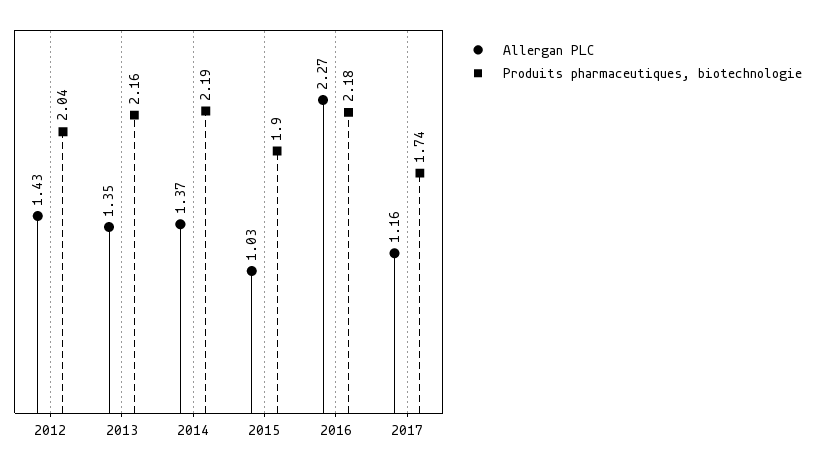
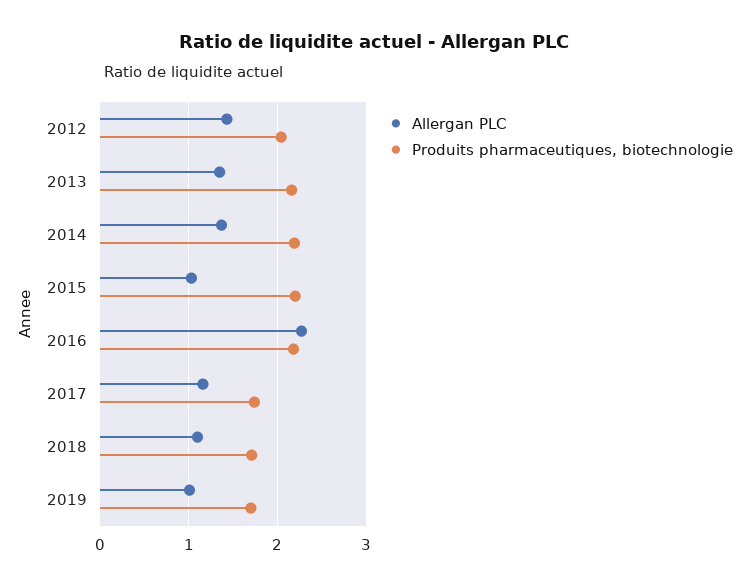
Produits pharmaceutiques, biotechnologie, 2015: 1.9 -> 2.2
Allergan PLC, 2018: none -> 1.1
Produits pharmaceutiques, biotechnologie, 2018: none -> 1.7
Allergan PLC, 2019: none -> 1
Produits pharmaceutiques, biotechnologie, 2019: none -> 1.7

